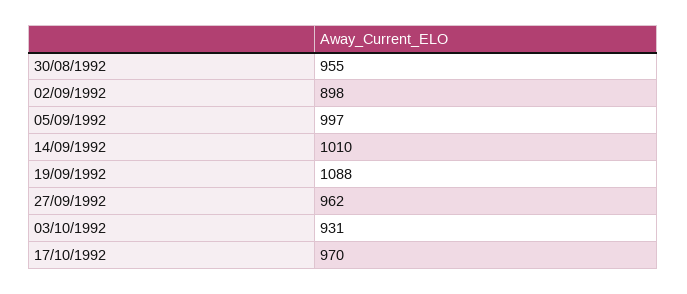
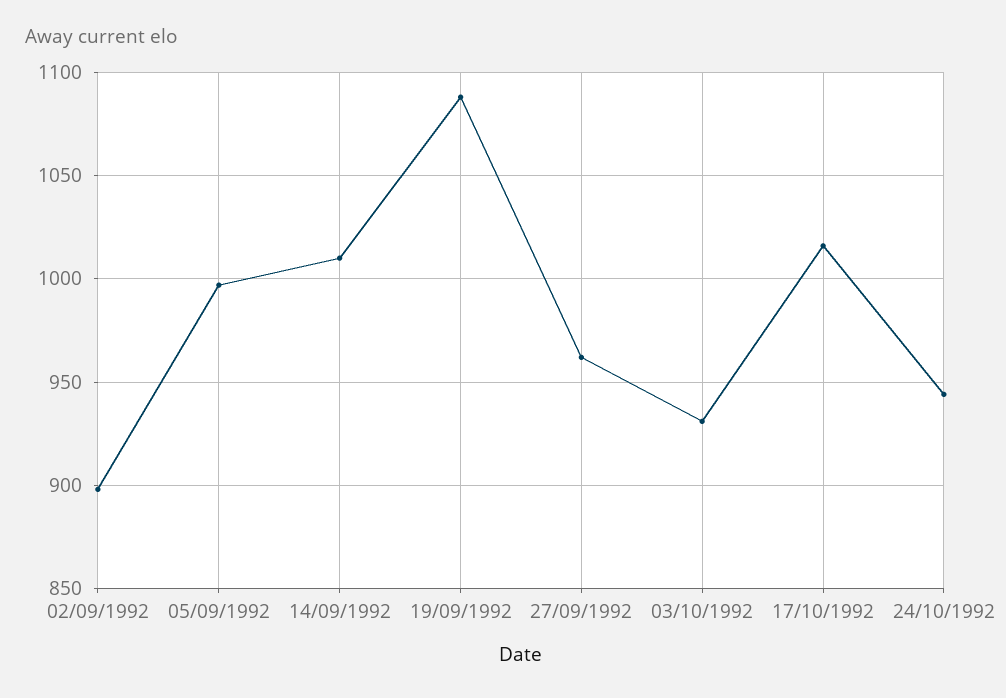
30/08/1992: 955 -> none
17/10/1992: 970 -> 1015
24/10/1992: none -> 945

